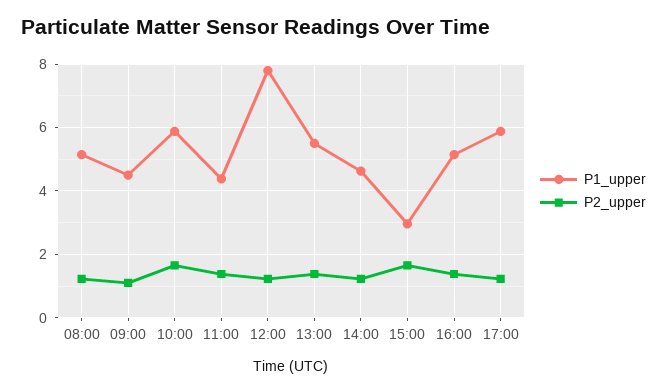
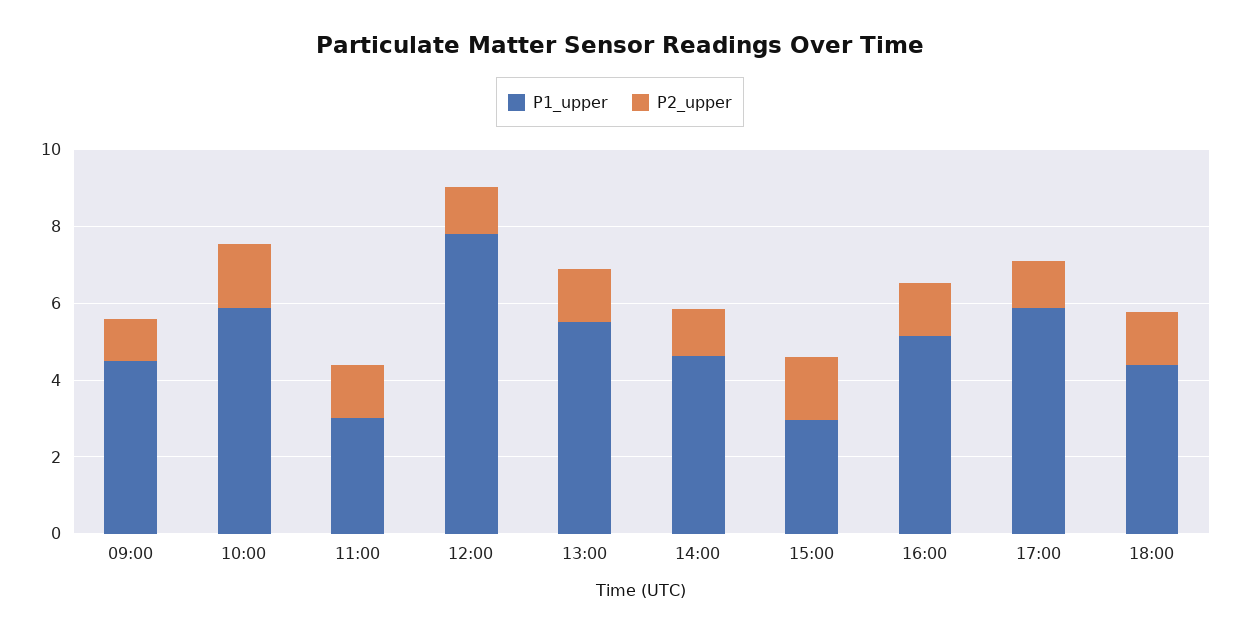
P1_upper, 08:00: 5.2 -> none
P2_upper, 08:00: 1.2 -> none
P1_upper, 11:00: 4.4 -> 3
P1_upper, 18:00: none -> 4.5
P2_upper, 18:00: none -> 1.5

